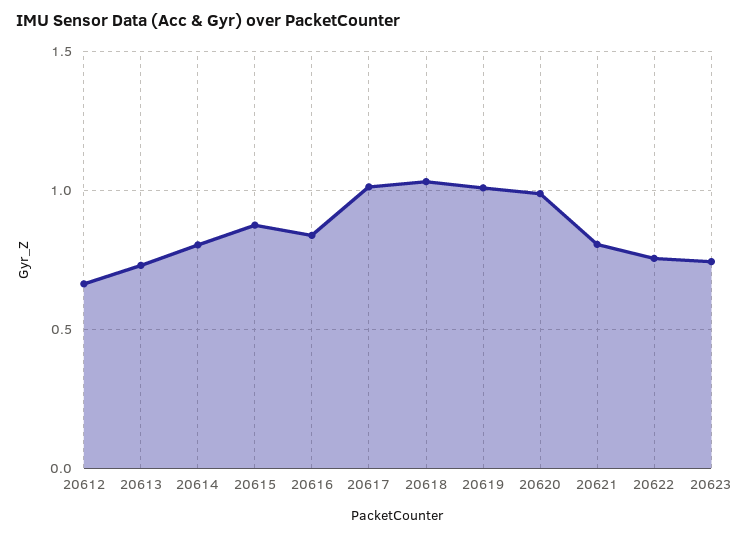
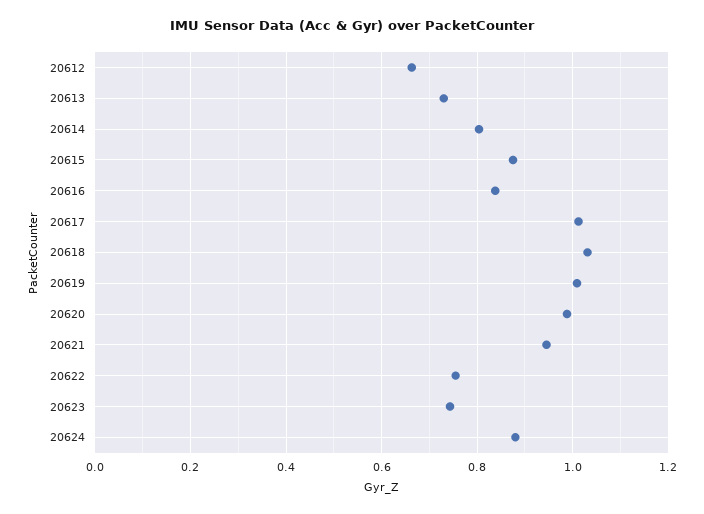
20621: 0.8 -> 0.94
20624: none -> 0.88

